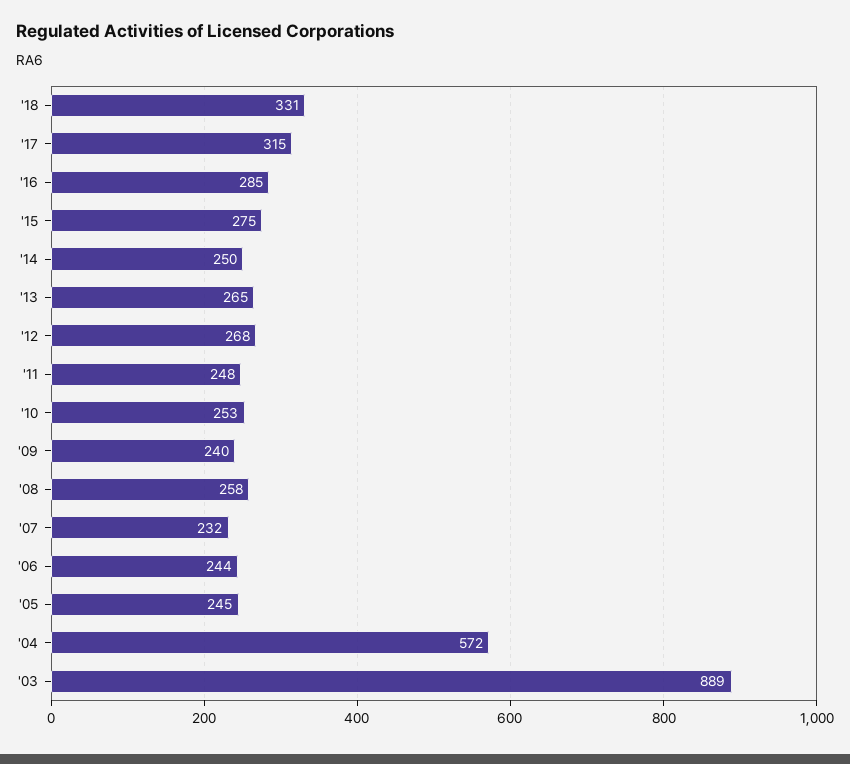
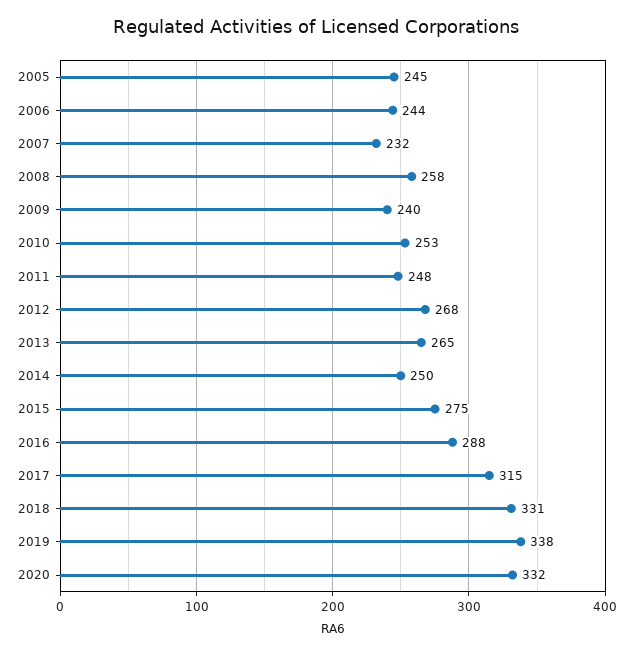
'16: 285 -> 288
'04: 572 -> none
'03: 889 -> none
2019: none -> 338
2020: none -> 332

